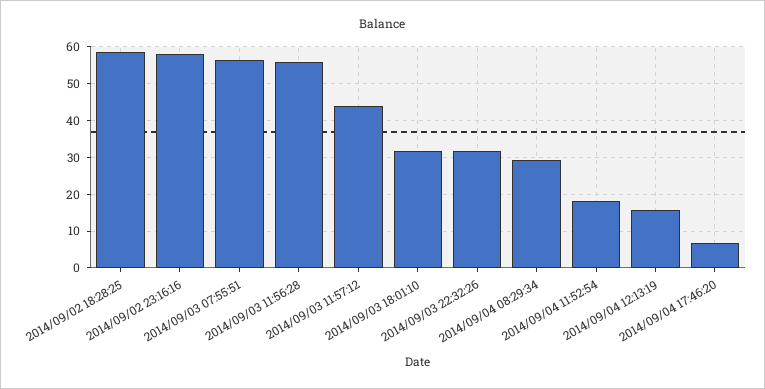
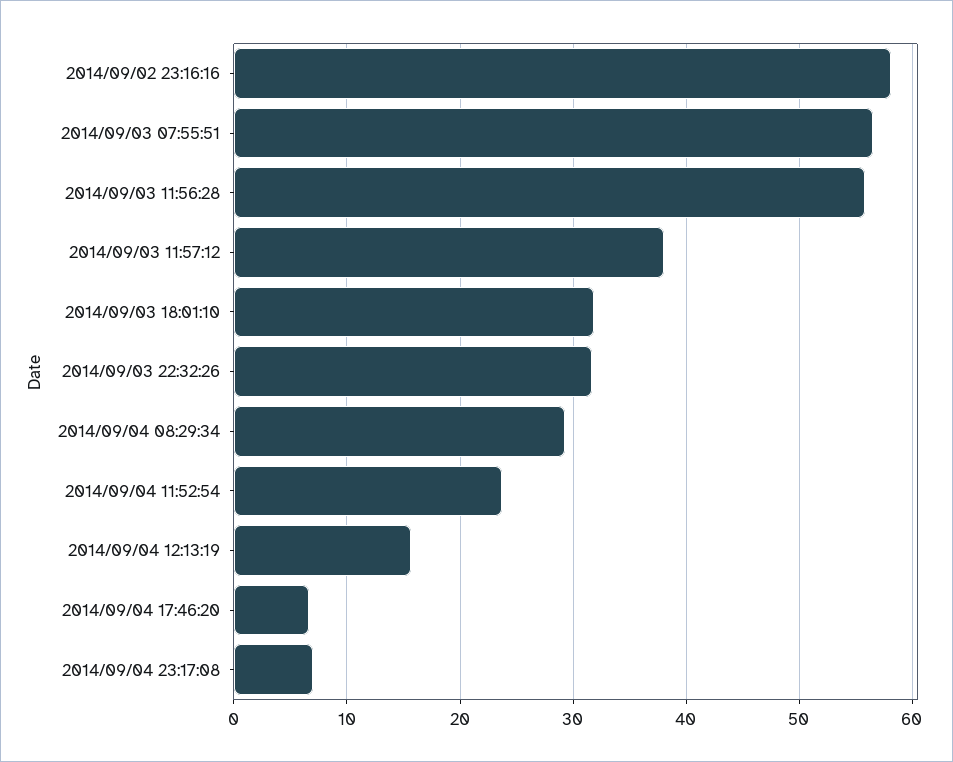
2014/09/02 18:28:25: 58 -> none
2014/09/03 11:57:12: 44 -> 38
2014/09/04 11:52:54: 18 -> 24
2014/09/04 23:17:08: none -> 7

